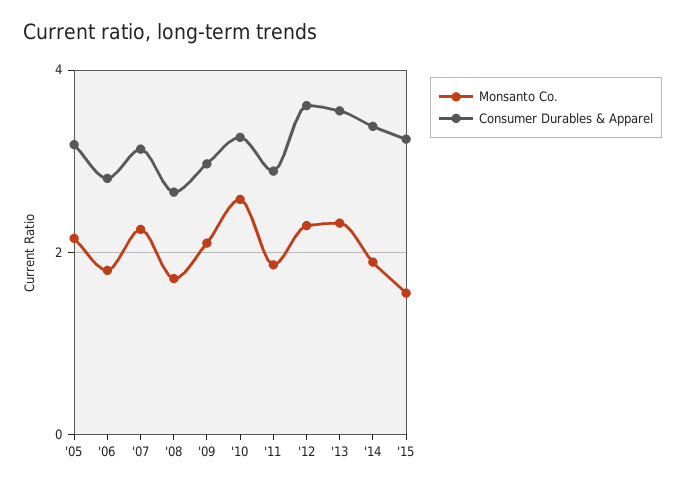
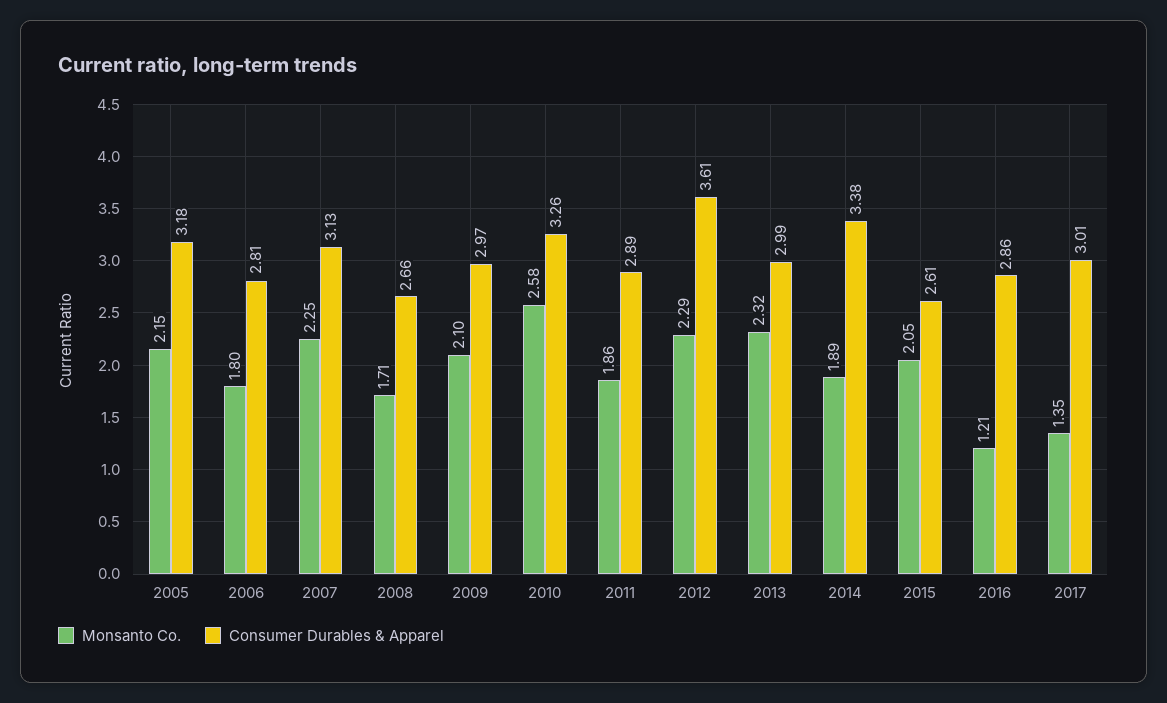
Consumer Durables & Apparel, '13: 3.6 -> 2.99
Monsanto Co., '15: 1.6 -> 2.05
Consumer Durables & Apparel, '15: 3.2 -> 2.61
Monsanto Co., 2016: none -> 1.21
Consumer Durables & Apparel, 2016: none -> 2.86
Monsanto Co., 2017: none -> 1.35
Consumer Durables & Apparel, 2017: none -> 3.01

